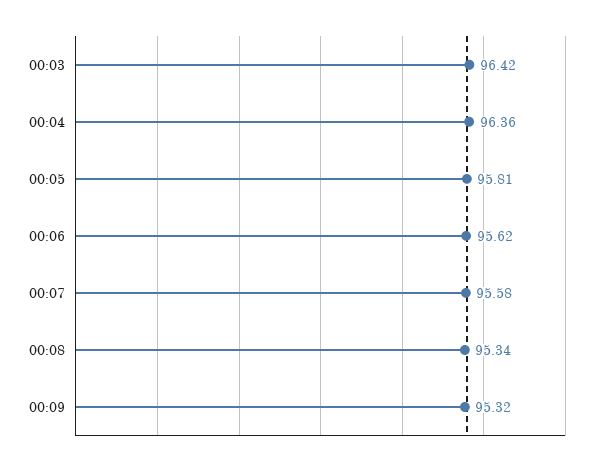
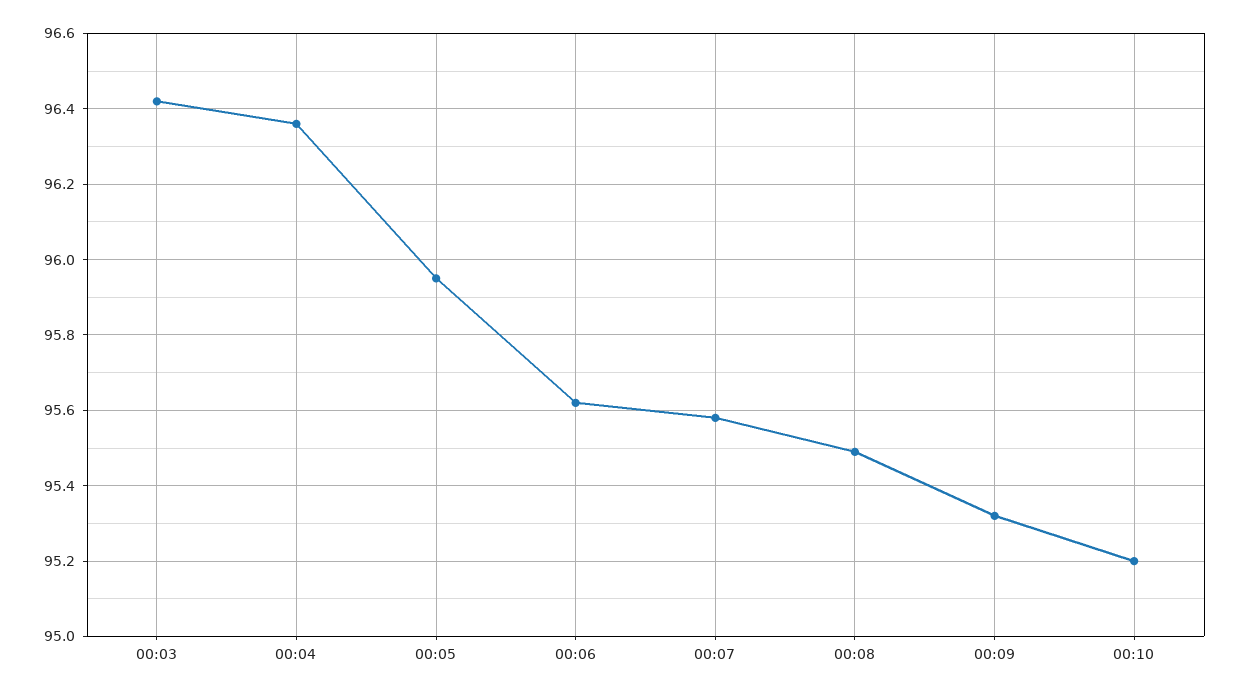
00:05: 95.81 -> 95.95
00:08: 95.34 -> 95.5
00:10: none -> 95.2

